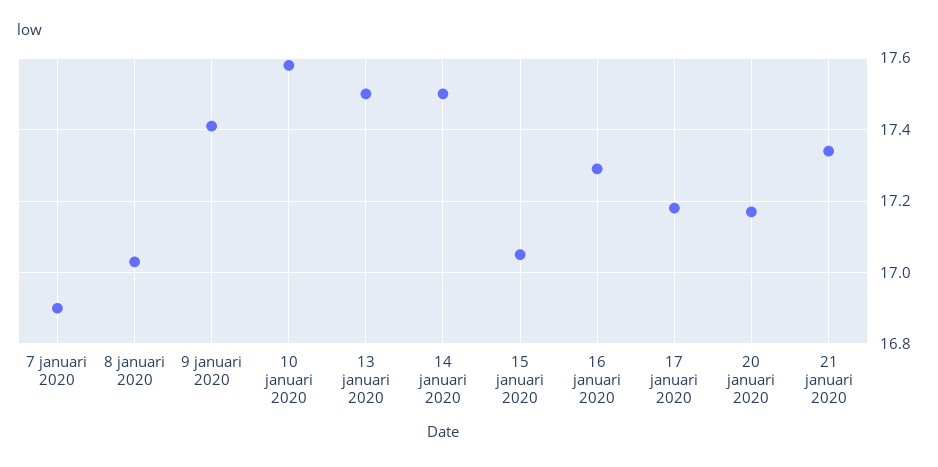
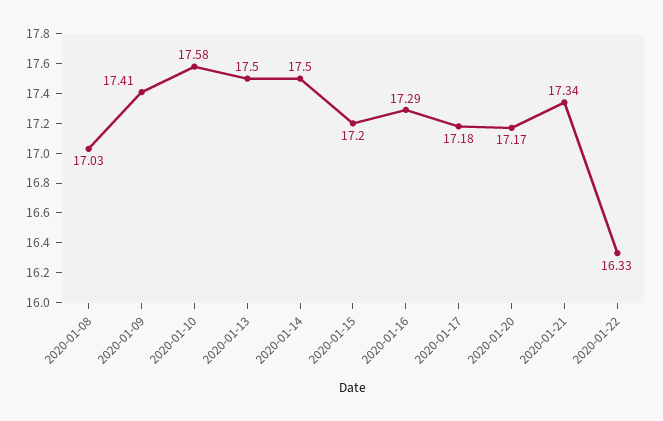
7 januari 2020: 16.9 -> none
15 januari 2020: 17.05 -> 17.2
2020-01-22: none -> 16.33

